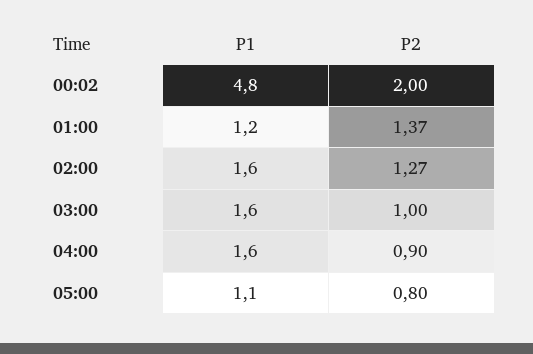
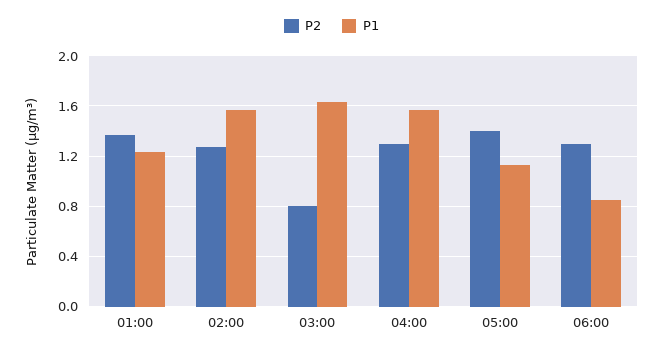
P1, 00:02: 4.8 -> none
P2, 00:02: 2 -> none
P2, 03:00: 1 -> 0.8
P2, 04:00: 0.9 -> 1.3
P2, 05:00: 0.8 -> 1.4
P2, 06:00: none -> 1.3
P1, 06:00: none -> 0.85

